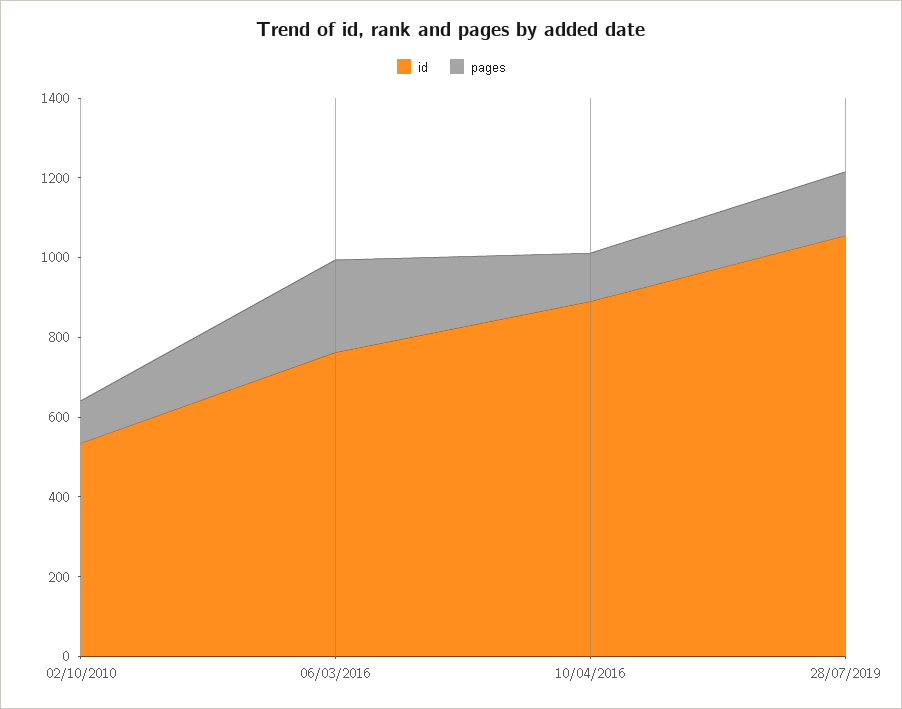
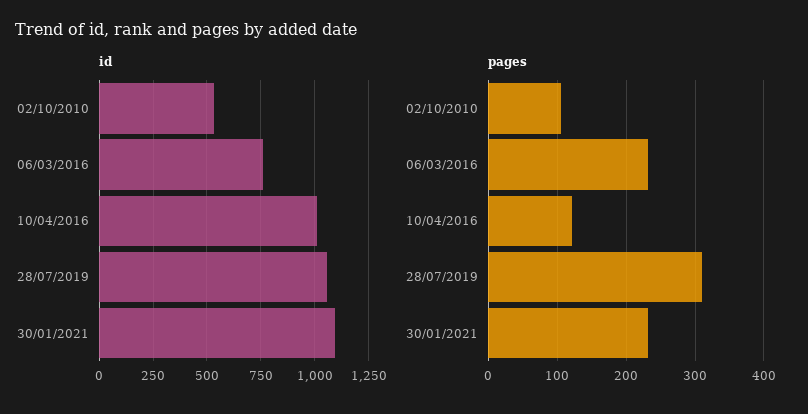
id, 10/04/2016: 900 -> 1000
pages, 28/07/2019: 150 -> 310
id, 30/01/2021: none -> 1100
pages, 30/01/2021: none -> 230

